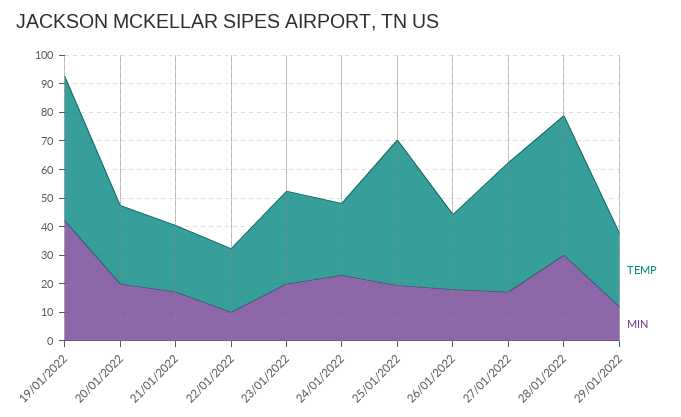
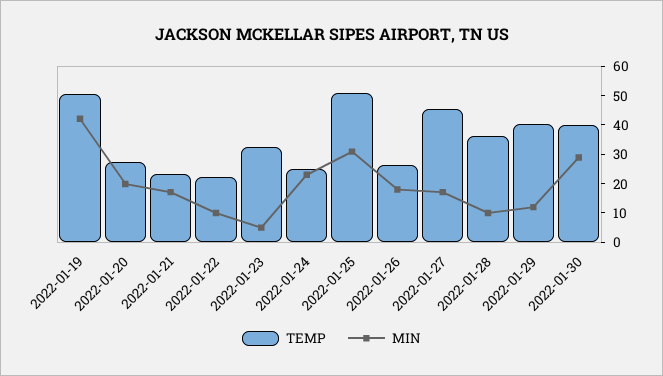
MIN, 23/01/2022: 20 -> 5
MIN, 25/01/2022: 20 -> 30
TEMP, 28/01/2022: 50 -> 35
MIN, 28/01/2022: 30 -> 10
TEMP, 29/01/2022: 25 -> 40
TEMP, 2022-01-30: none -> 40
MIN, 2022-01-30: none -> 30

